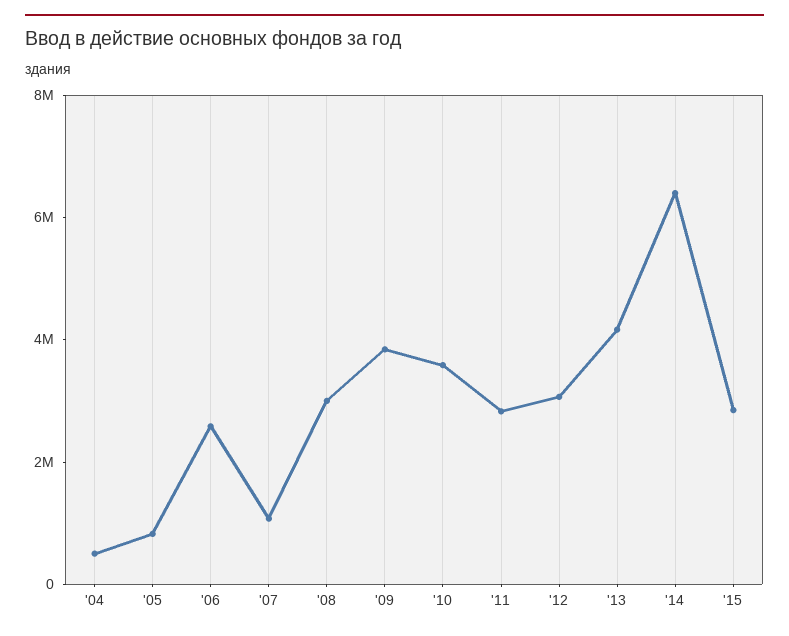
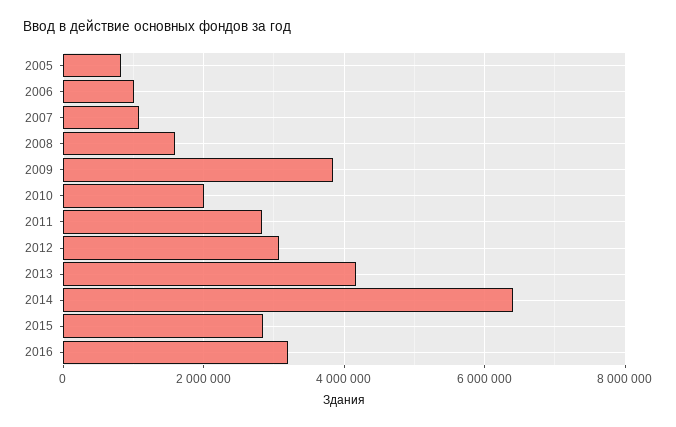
'04: 500000 -> none
'06: 2500000 -> 1000000
'08: 3000000 -> 1600000
'10: 3500000 -> 2000000
2016: none -> 3200000

